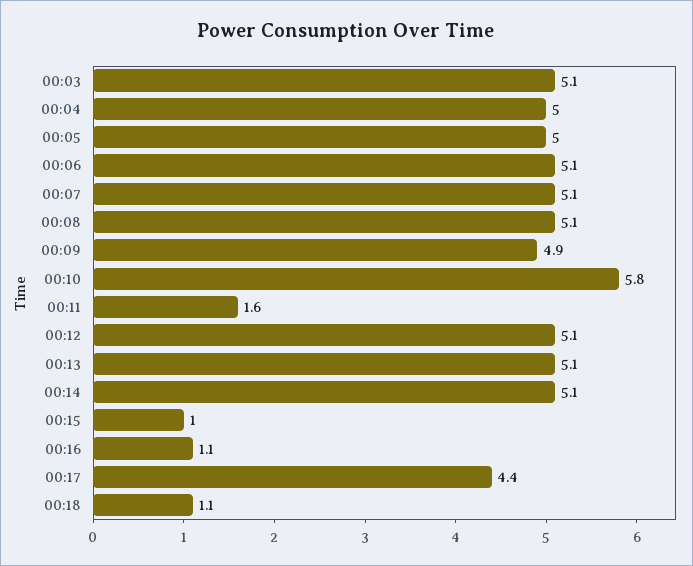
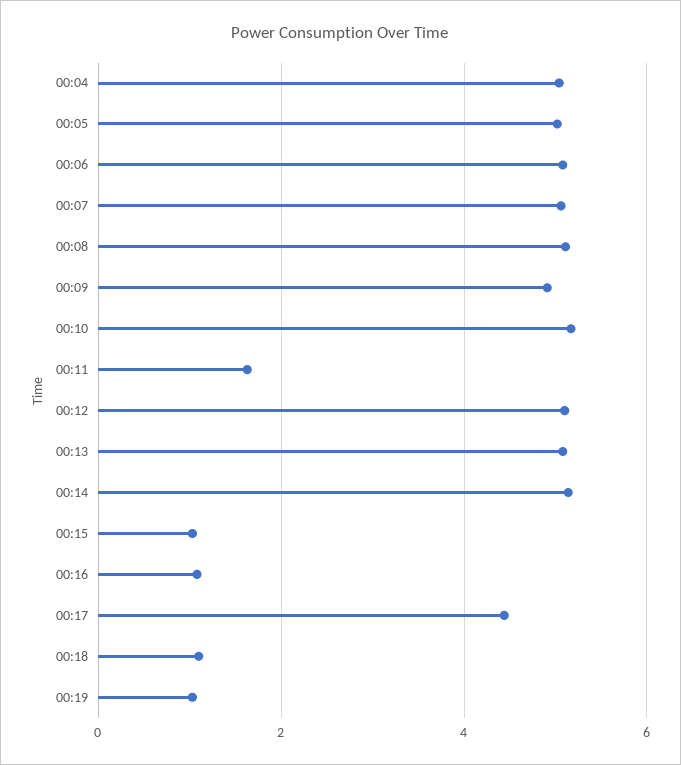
00:03: 5.1 -> none
00:10: 5.8 -> 5.2
00:19: none -> 1

